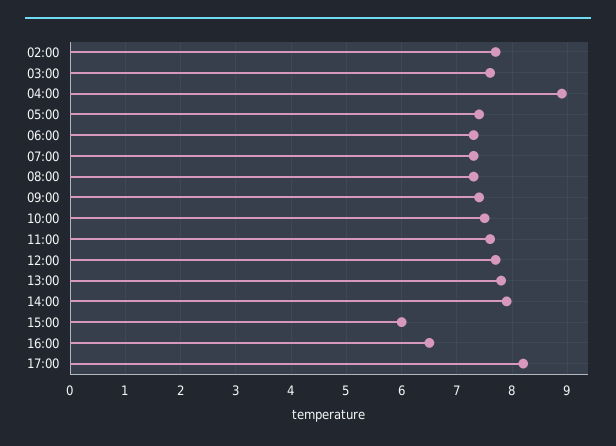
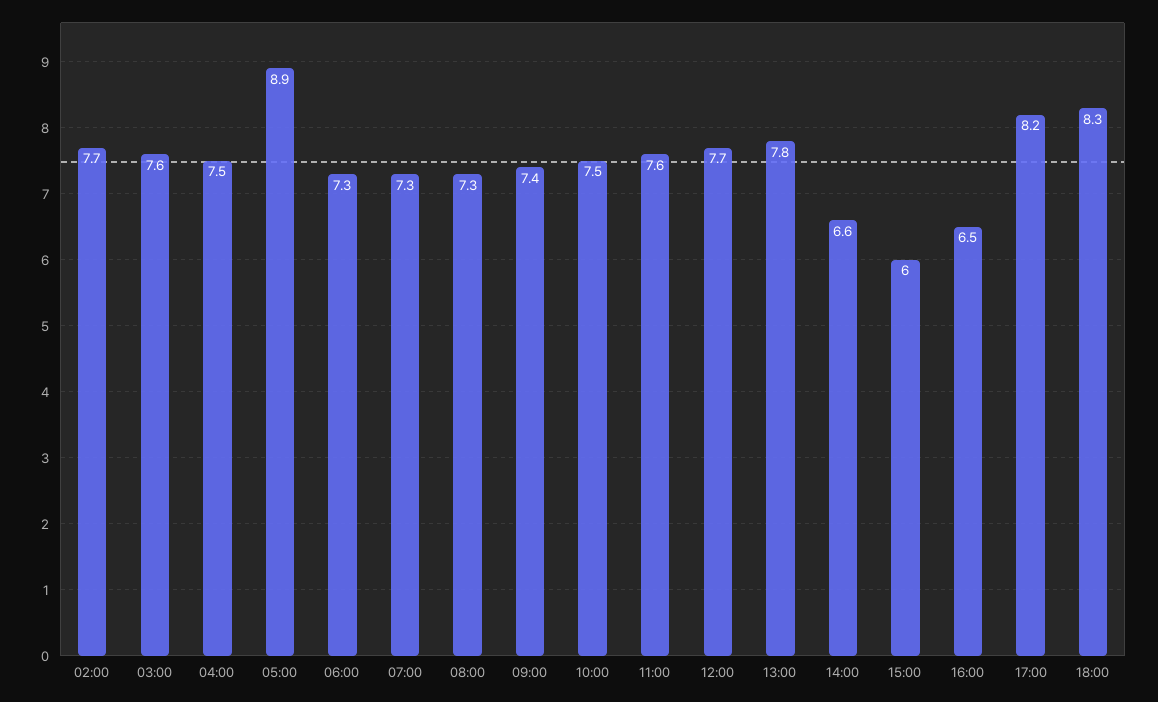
04:00: 9 -> 7.5
05:00: 7.5 -> 8.9
14:00: 8 -> 6.6
18:00: none -> 8.3

